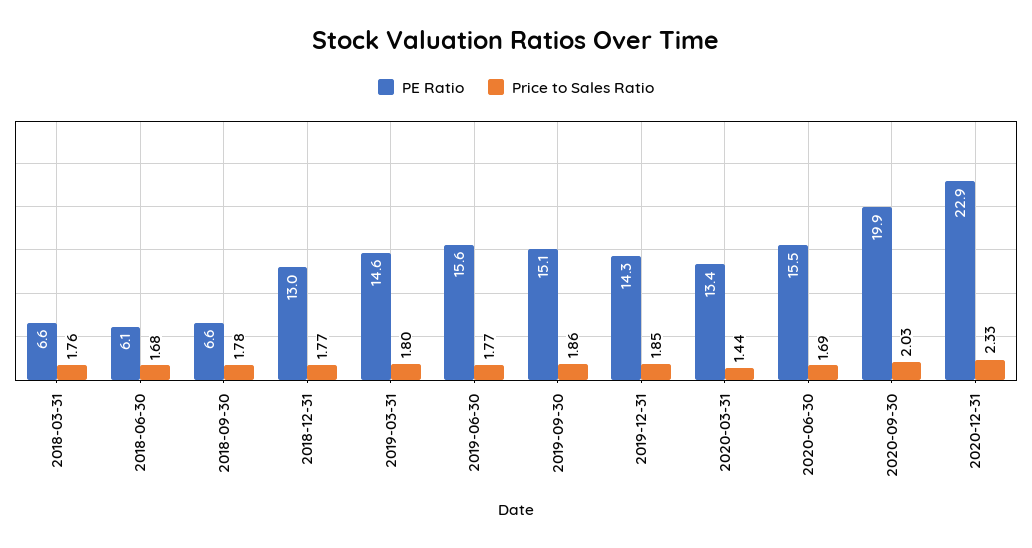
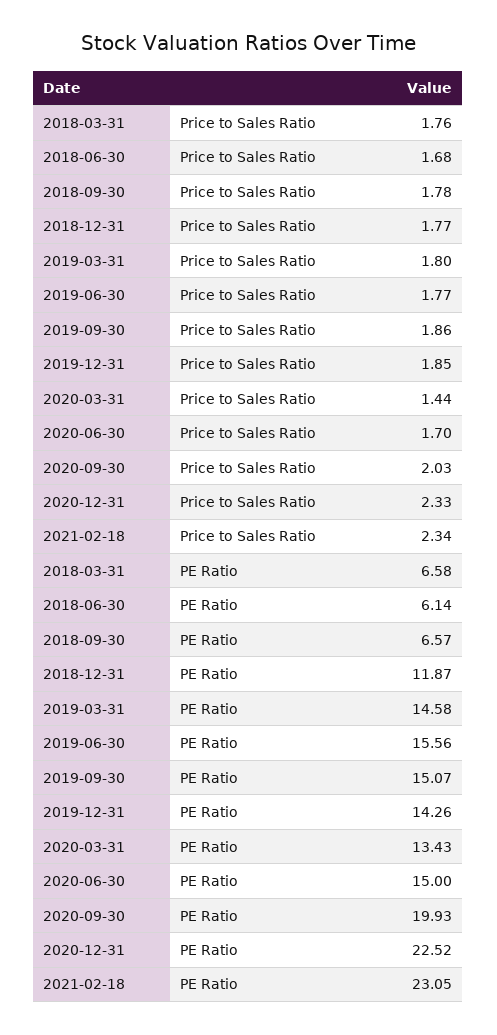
PE Ratio, 2018-12-31: 13 -> 11.87
PE Ratio, 2020-06-30: 15.5 -> 15
Price to Sales Ratio, 2020-06-30: 1.69 -> 1.7
PE Ratio, 2020-12-31: 22.9 -> 22.52
Price to Sales Ratio, 2021-02-18: none -> 2.34
PE Ratio, 2021-02-18: none -> 23.05

